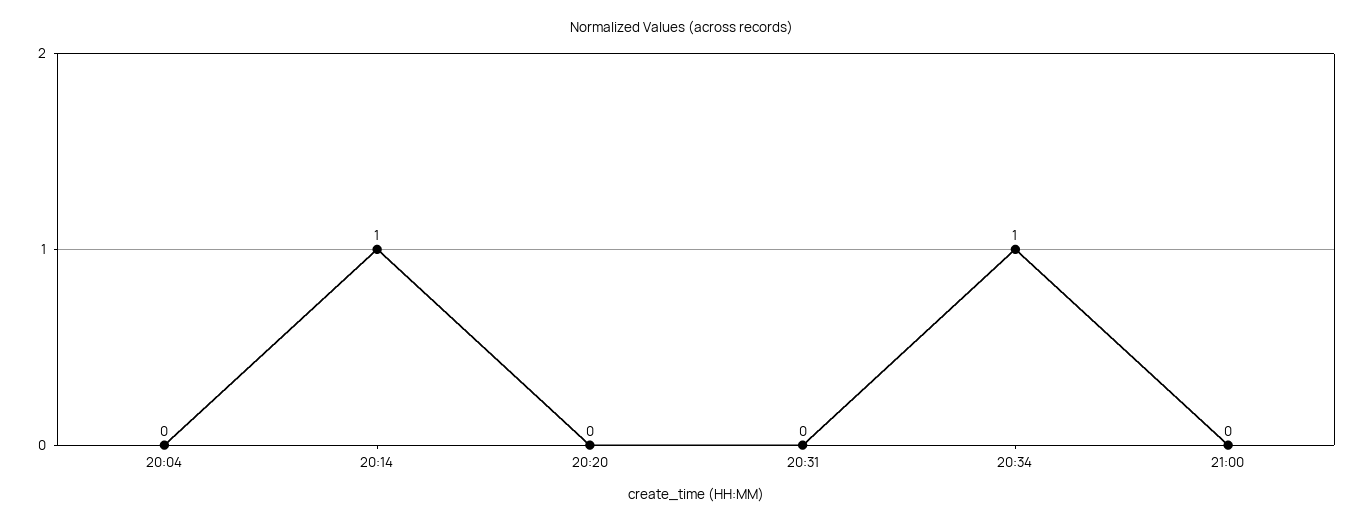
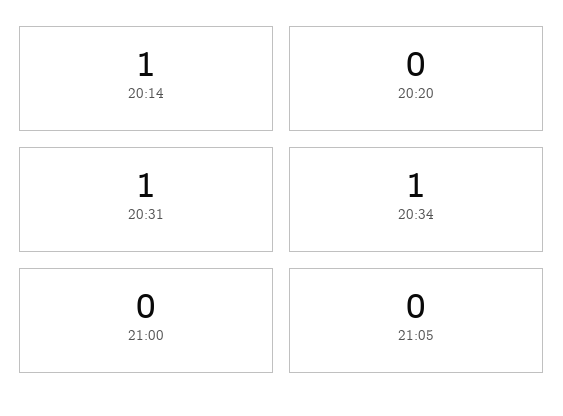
20:04: 0 -> none
20:31: 0 -> 1
21:05: none -> 0

